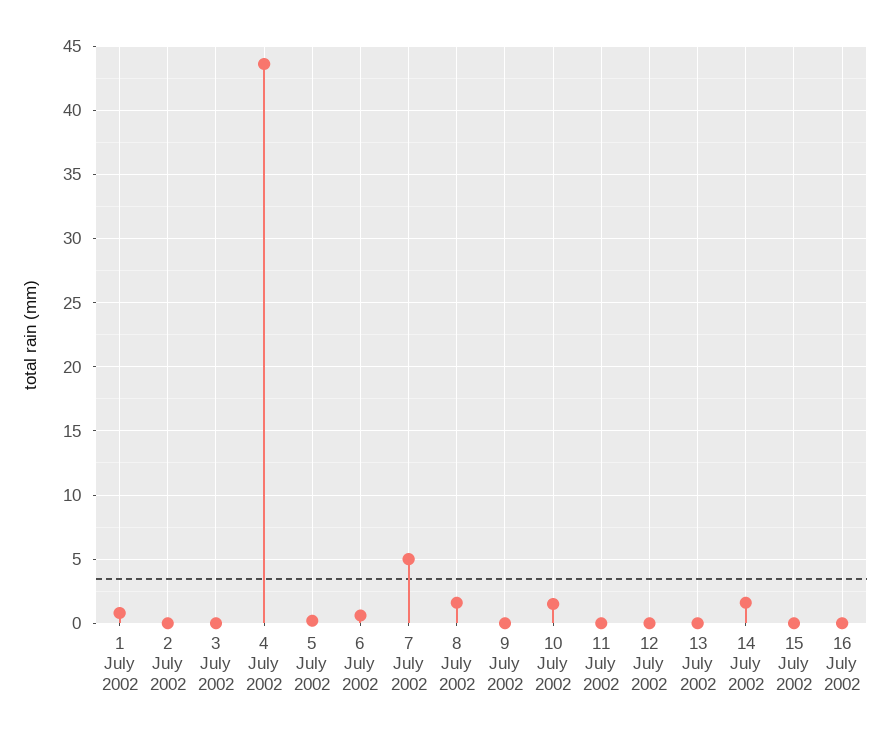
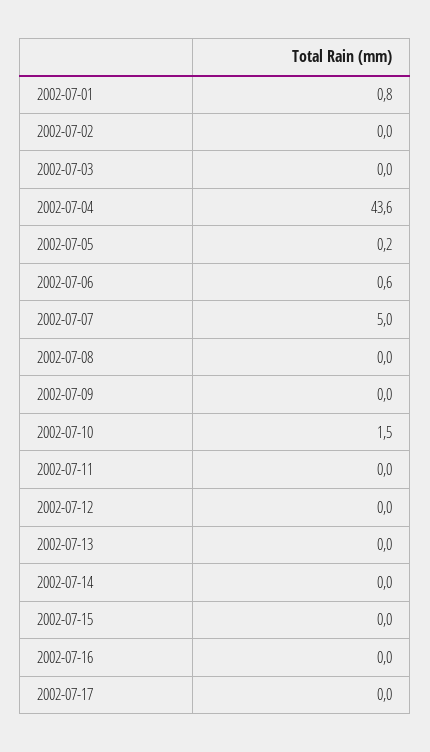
8 July 2002: 1.5 -> 0
14 July 2002: 1.5 -> 0
2002-07-17: none -> 0

